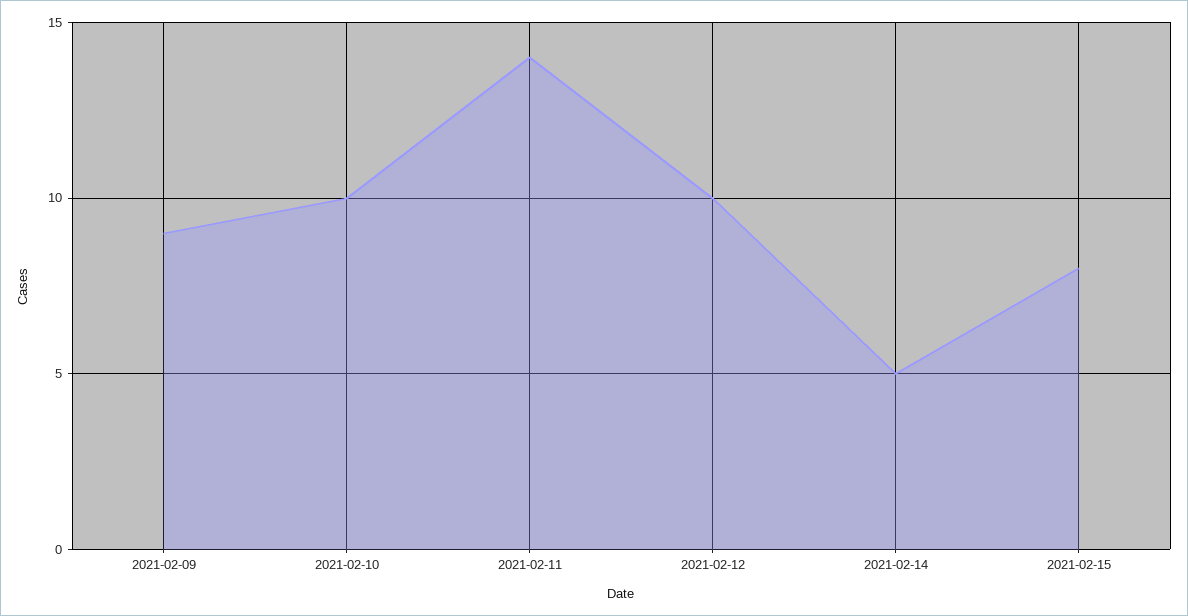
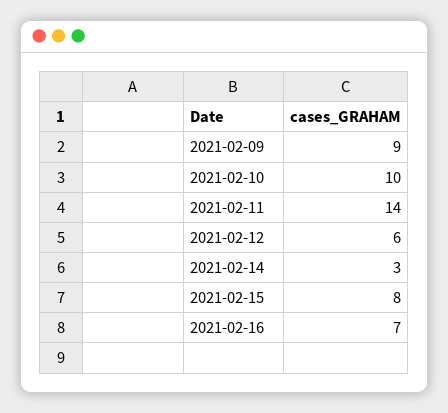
2021-02-12: 10 -> 6
2021-02-14: 5 -> 3
2021-02-16: none -> 7

